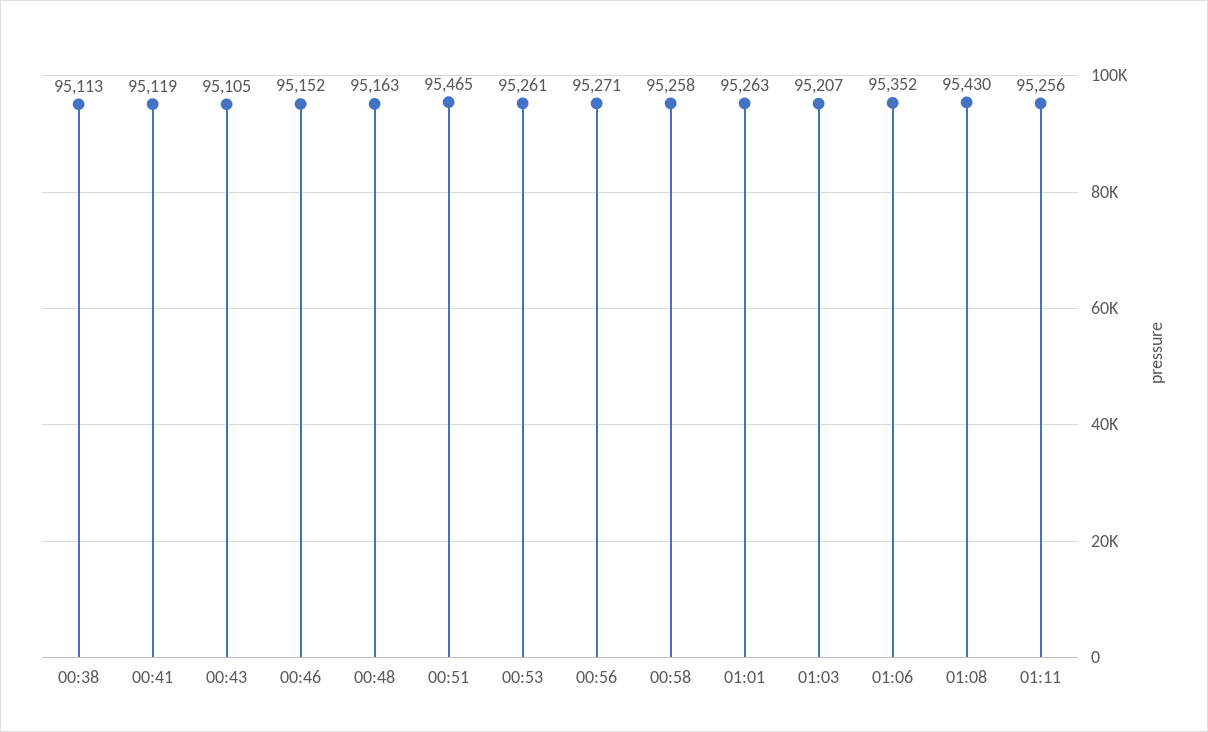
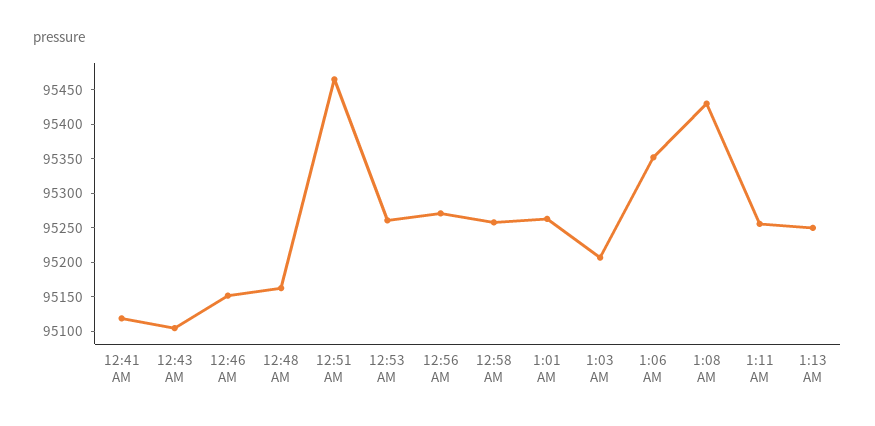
00:38: 95113 -> none
1:13 AM: none -> 95250

